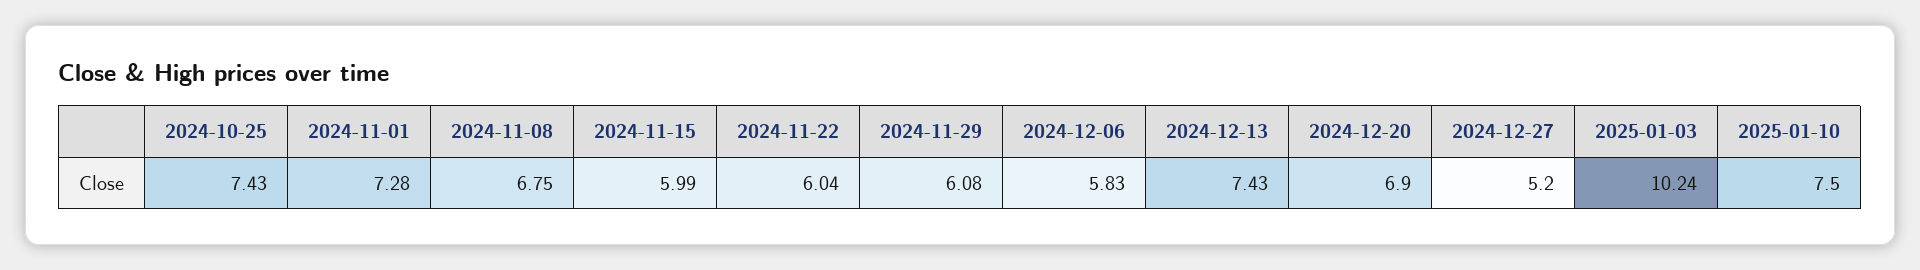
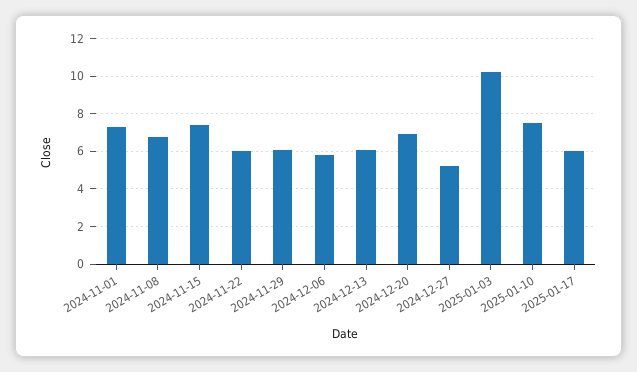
2024-10-25: 7.43 -> none
2024-11-15: 5.99 -> 7.5
2024-12-13: 7.43 -> 6
2025-01-17: none -> 6

